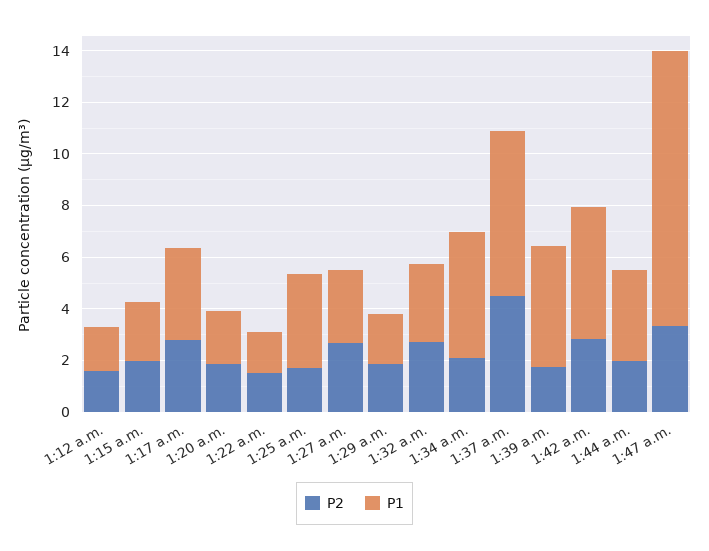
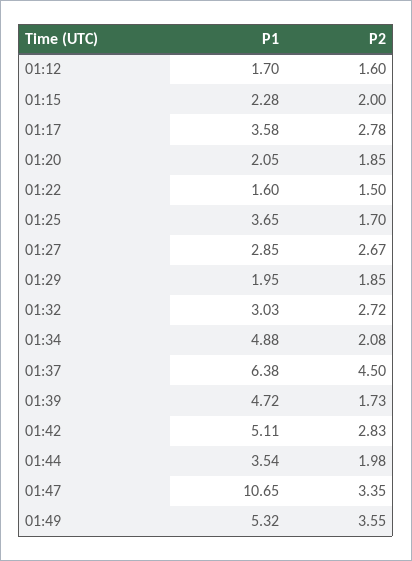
P1, 01:49: none -> 5.32
P2, 01:49: none -> 3.55

